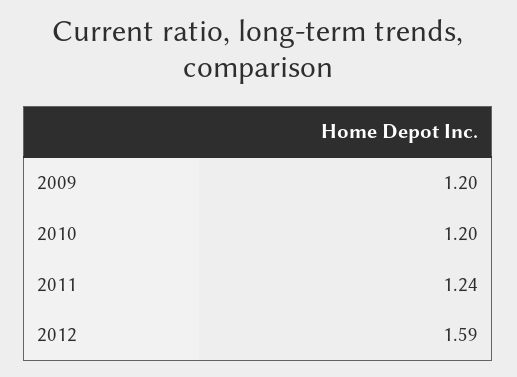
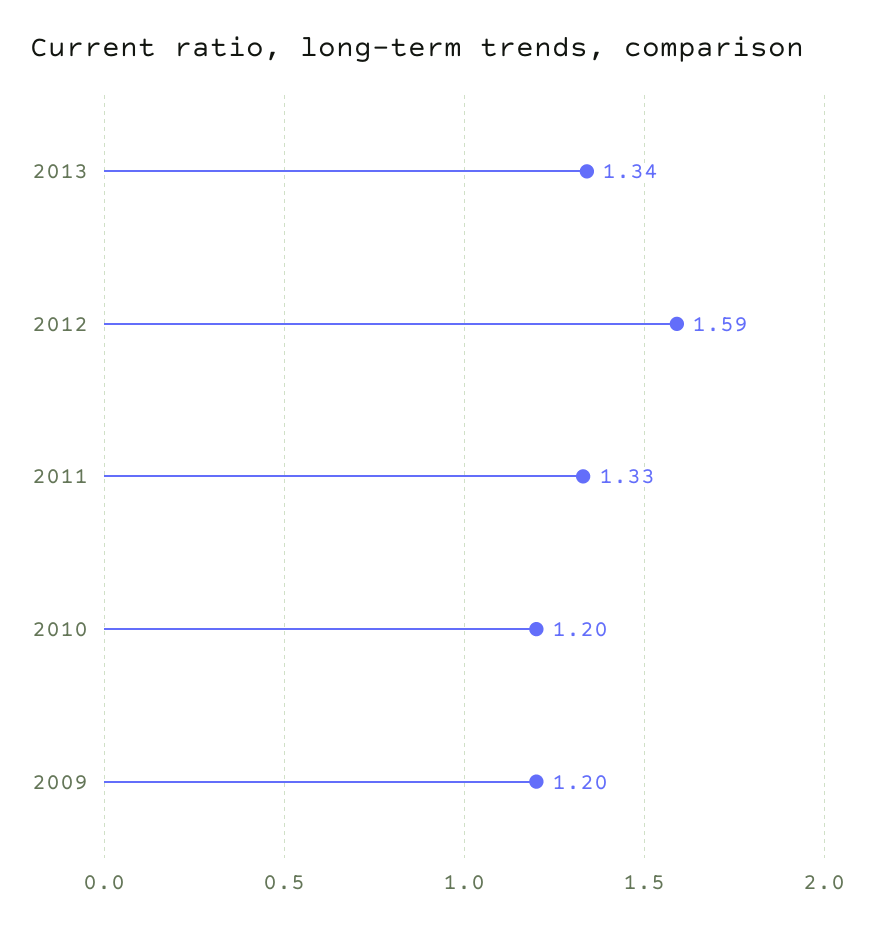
2011: 1.24 -> 1.33
2013: none -> 1.34

